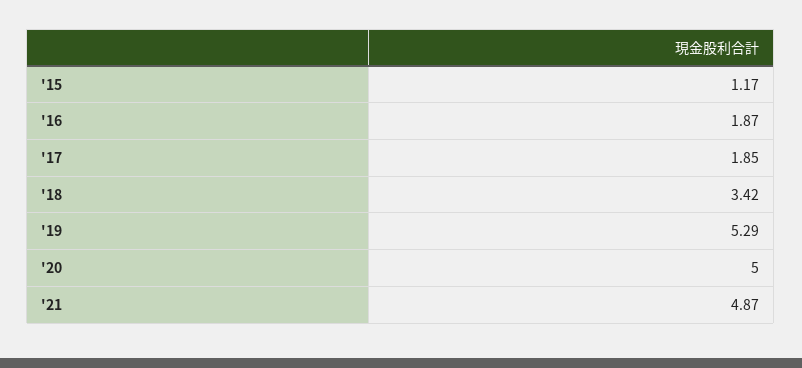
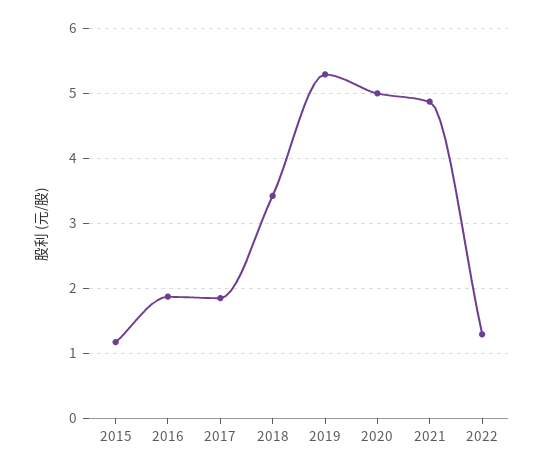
2022: none -> 1.3

